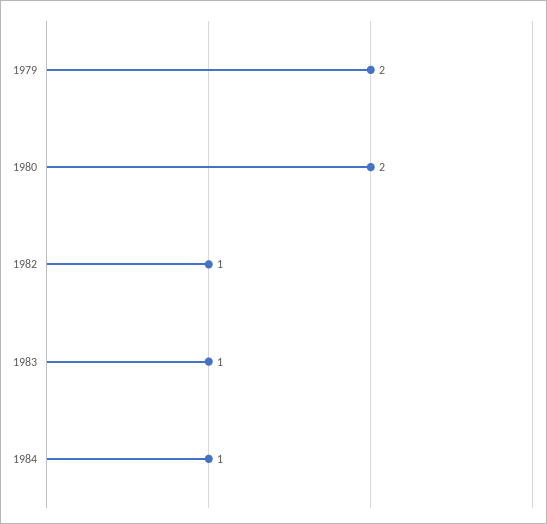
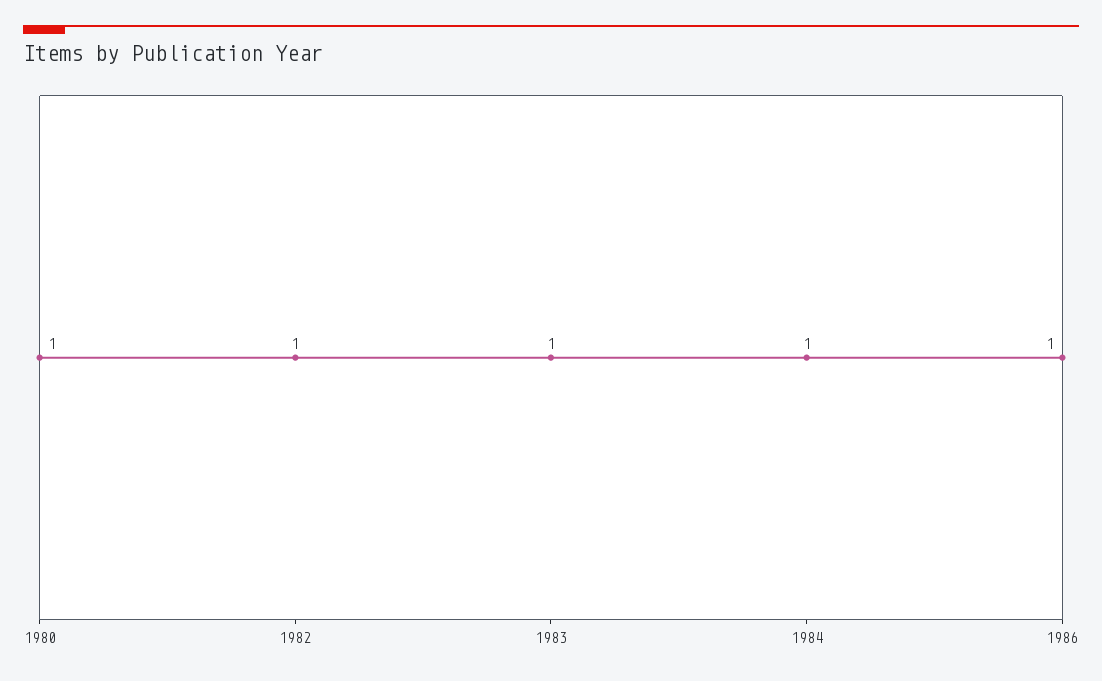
1979: 2 -> none
1980: 2 -> 1
1986: none -> 1

